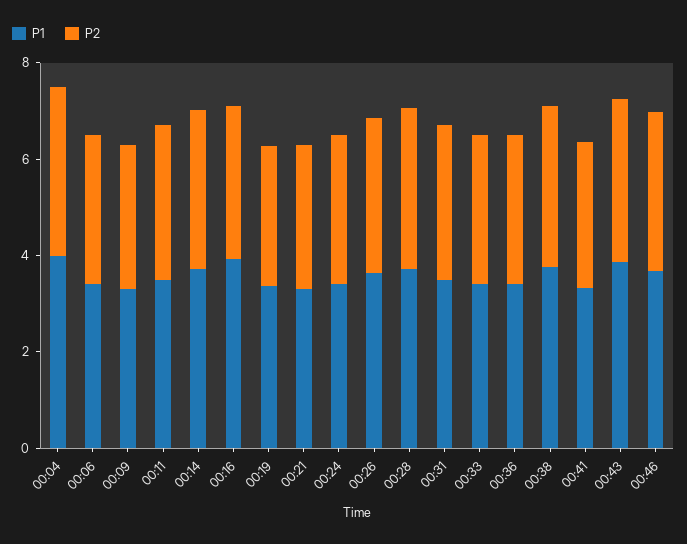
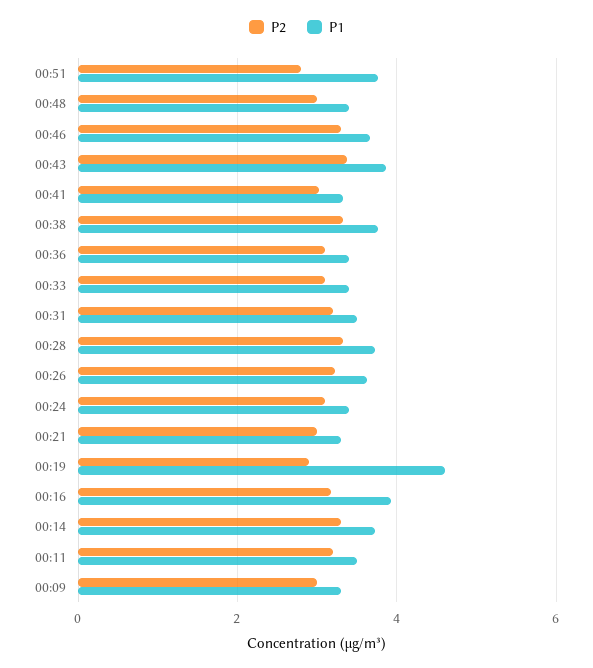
P1, 00:04: 4 -> none
P2, 00:04: 3.5 -> none
P1, 00:06: 3.5 -> none
P2, 00:06: 3 -> none
P1, 00:19: 3.5 -> 4.6
P2, 00:51: none -> 2.8
P1, 00:51: none -> 3.8
P2, 00:48: none -> 3
P1, 00:48: none -> 3.4

